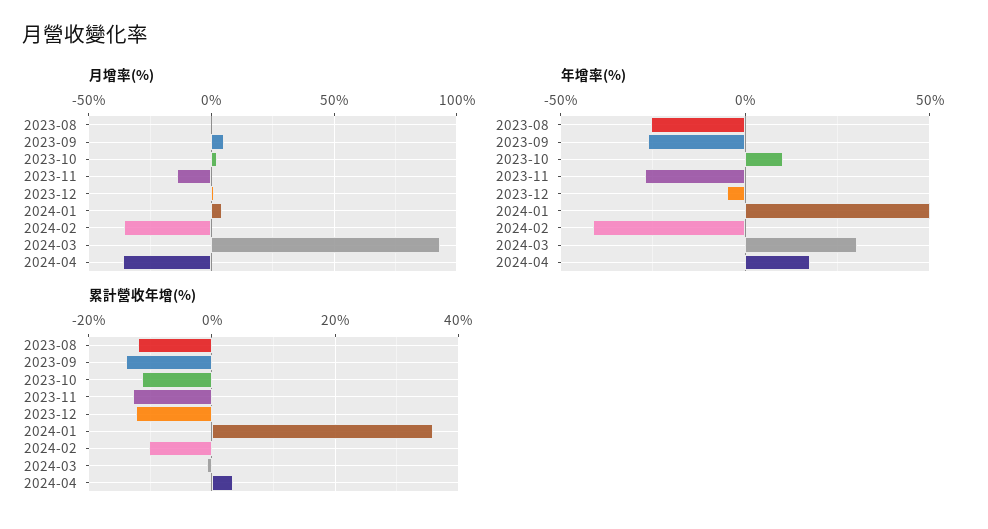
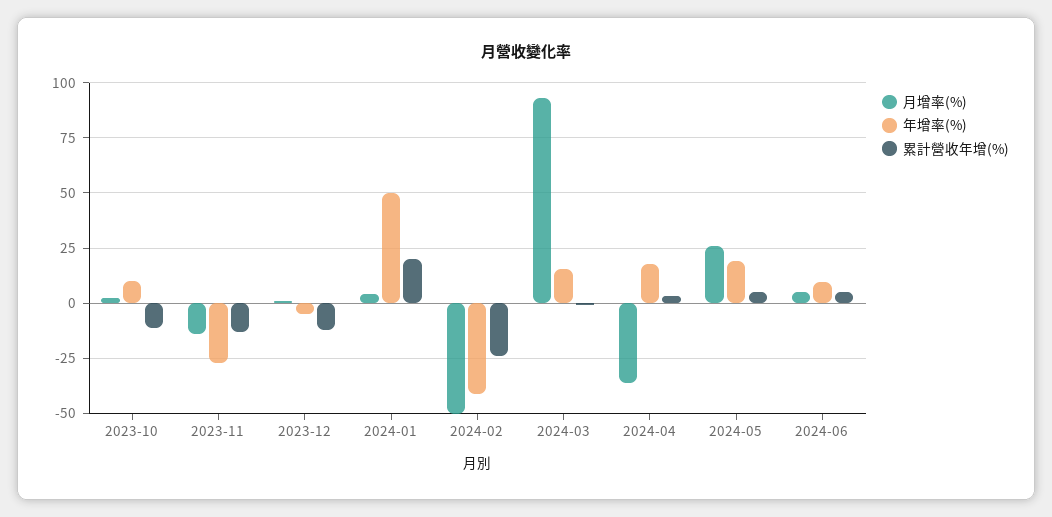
月增率(%), 2023-08: 0 -> none
月增率(%), 2023-09: 5 -> none
月增率(%), 2024-02: -35 -> -50
年增率(%), 2023-08: -25 -> none
年增率(%), 2023-09: -25 -> none
年增率(%), 2024-03: 30 -> 15
累計營收年增(%), 2023-08: -12 -> none
累計營收年增(%), 2023-09: -14 -> none
累計營收年增(%), 2024-01: 36 -> 20
累計營收年增(%), 2024-02: -10 -> -25
月增率(%), 2024-05: none -> 25
年增率(%), 2024-05: none -> 20
累計營收年增(%), 2024-05: none -> 5
月增率(%), 2024-06: none -> 5
年增率(%), 2024-06: none -> 10
累計營收年增(%), 2024-06: none -> 5

